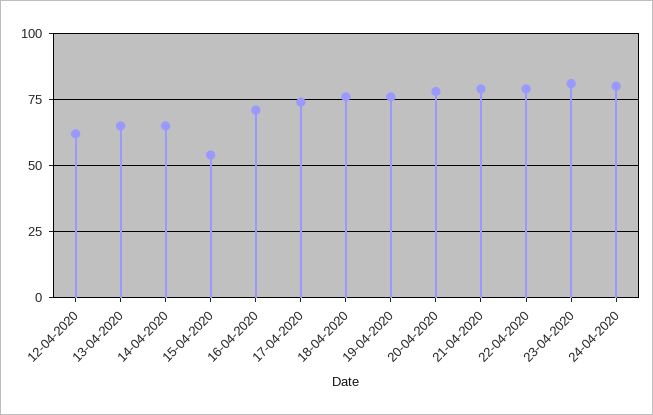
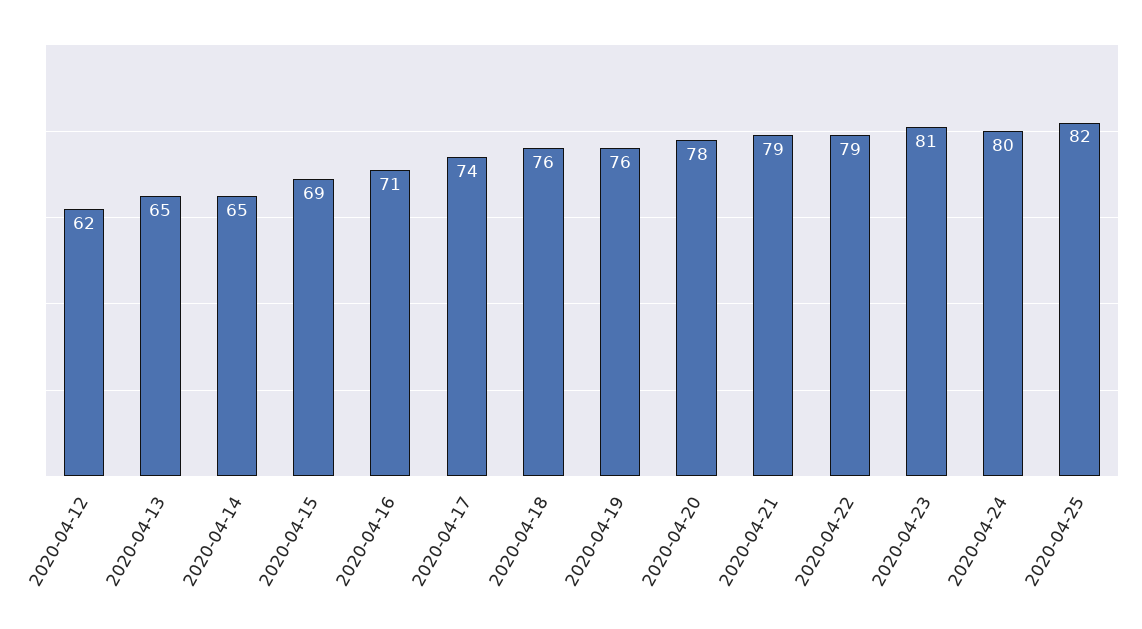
15-04-2020: 55 -> 69
2020-04-25: none -> 82

